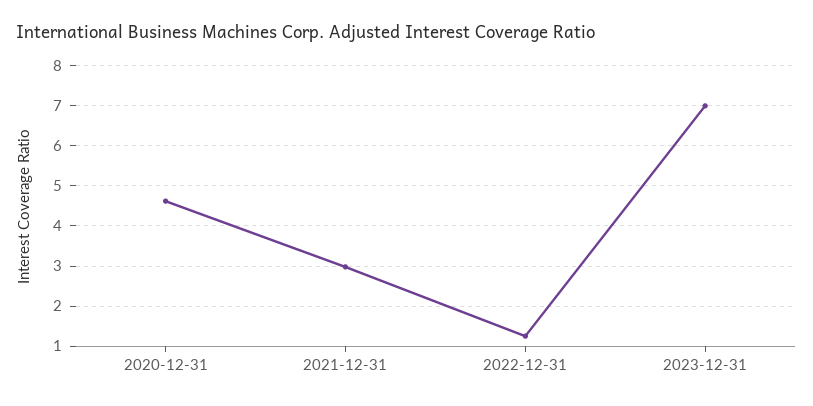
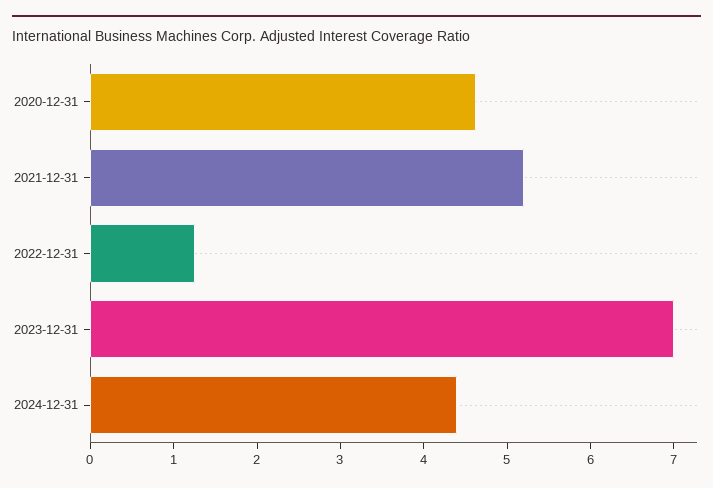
2021-12-31: 3 -> 5.2
2024-12-31: none -> 4.4

